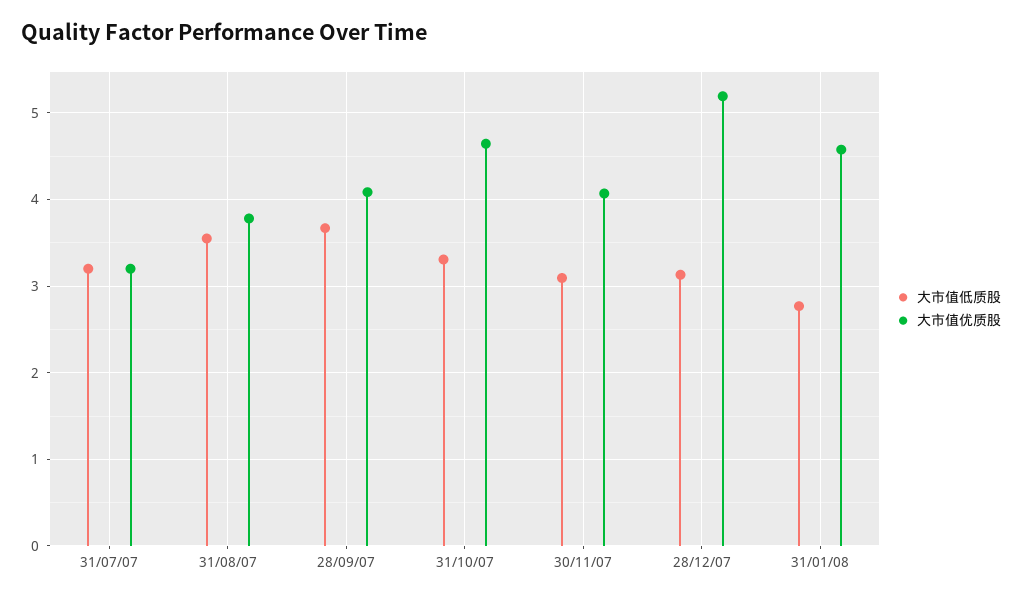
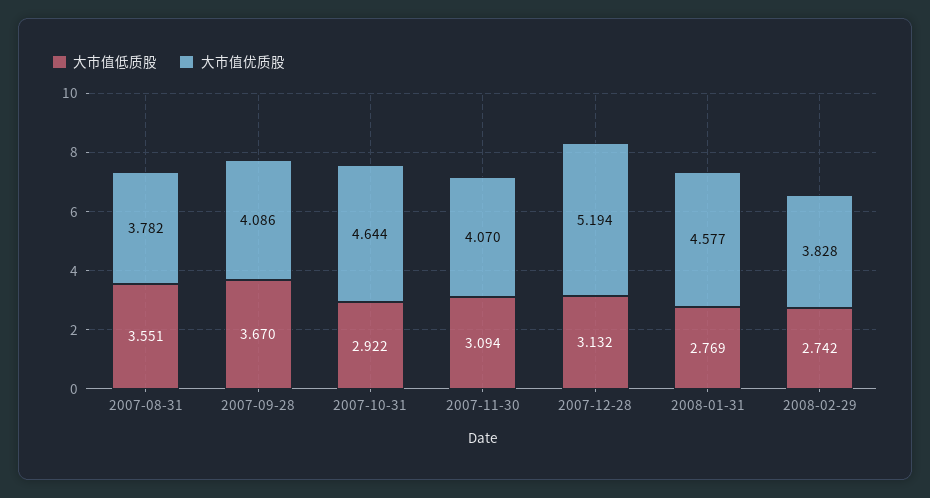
大市值低质股, 31/07/07: 3.2 -> none
大市值优质股, 31/07/07: 3.2 -> none
大市值低质股, 31/10/07: 3.3 -> 2.922
大市值低质股, 2008-02-29: none -> 2.742
大市值优质股, 2008-02-29: none -> 3.828

